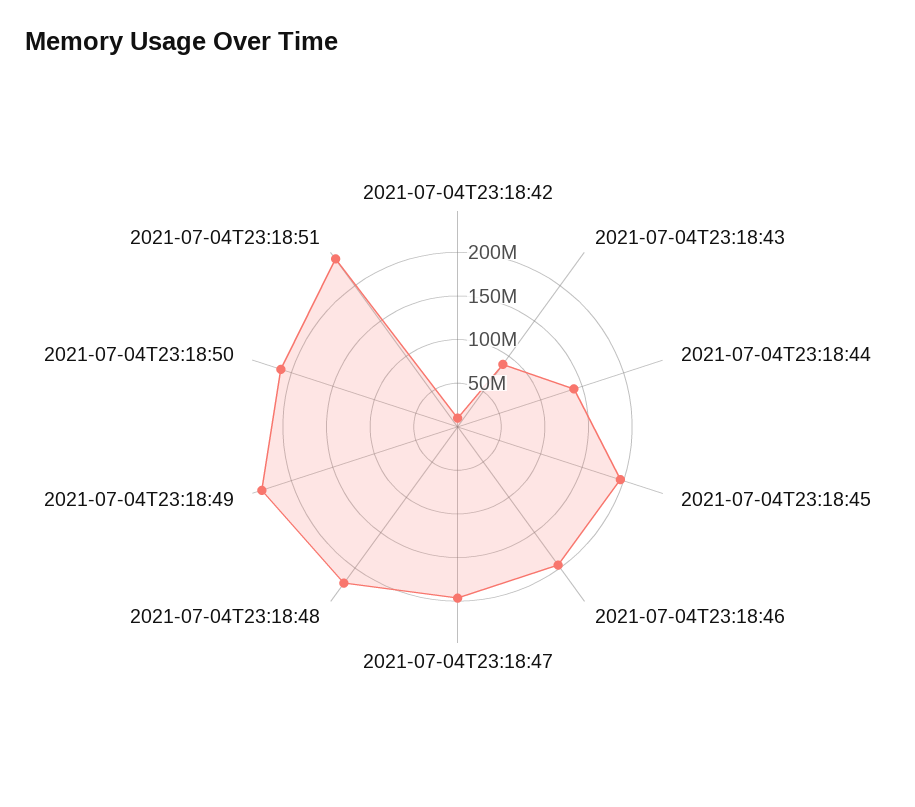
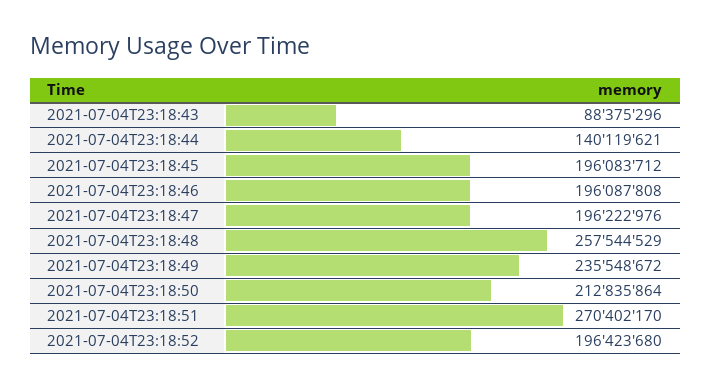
2021-07-04T23:18:42: 10000000 -> none
2021-07-04T23:18:48: 220000000 -> 257544529
2021-07-04T23:18:51: 240000000 -> 270402170
2021-07-04T23:18:52: none -> 196423680

